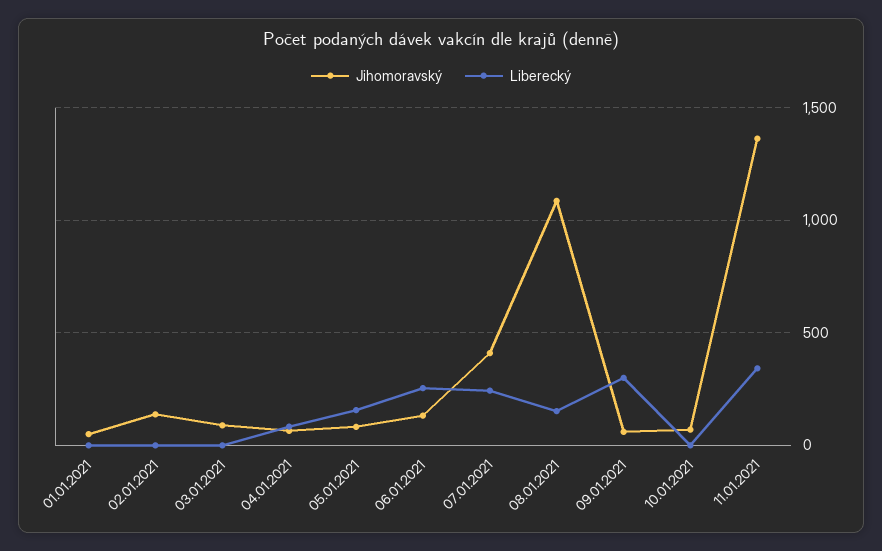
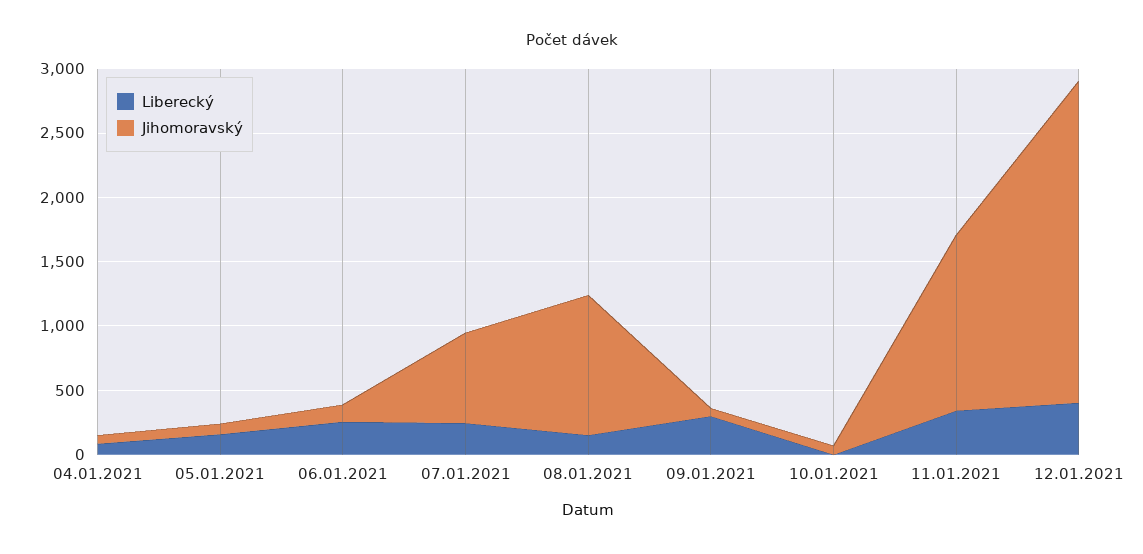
Jihomoravský, 01.01.2021: 50 -> none
Liberecký, 01.01.2021: 0 -> none
Jihomoravský, 02.01.2021: 150 -> none
Liberecký, 02.01.2021: 0 -> none
Jihomoravský, 03.01.2021: 100 -> none
Liberecký, 03.01.2021: 0 -> none
Jihomoravský, 07.01.2021: 400 -> 700
Liberecký, 12.01.2021: none -> 400
Jihomoravský, 12.01.2021: none -> 2500

